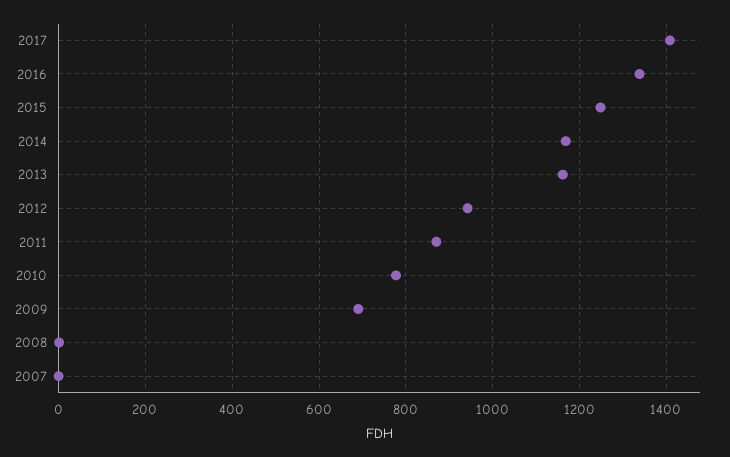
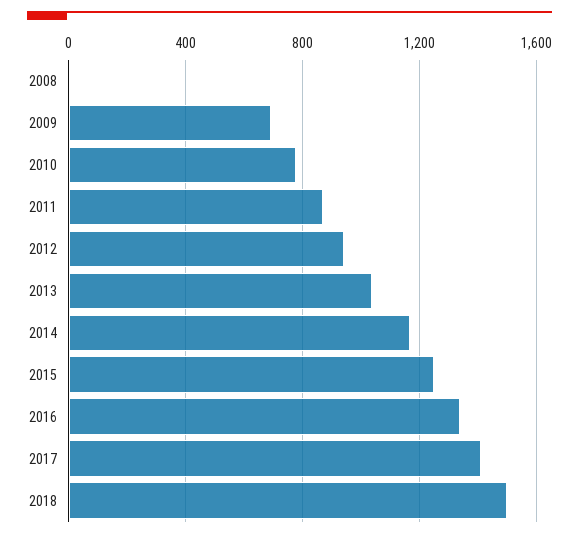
2013: 1160 -> 1050
2007: 0 -> none
2018: none -> 1500

